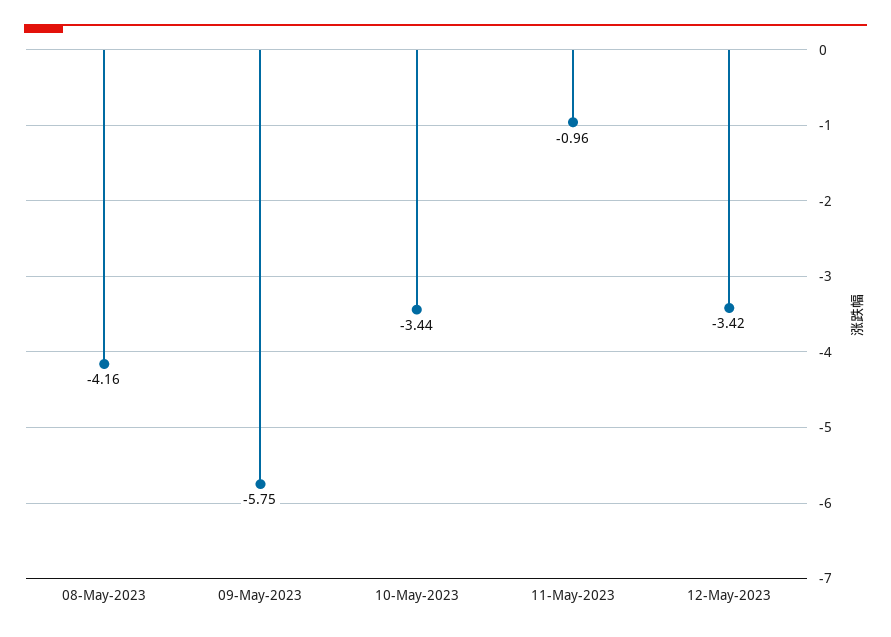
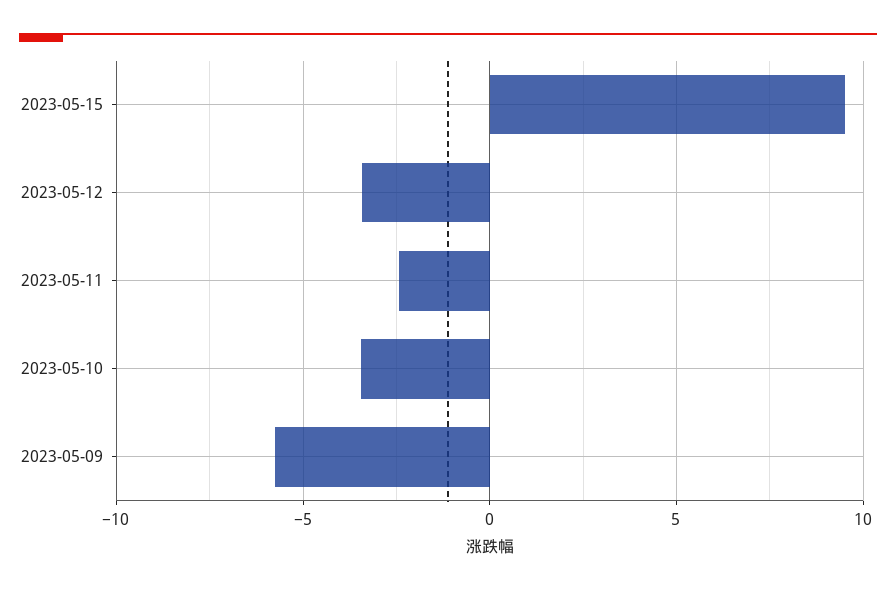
08-May-2023: -4.16 -> none
11-May-2023: -0.96 -> -2.5
2023-05-15: none -> 9.5

